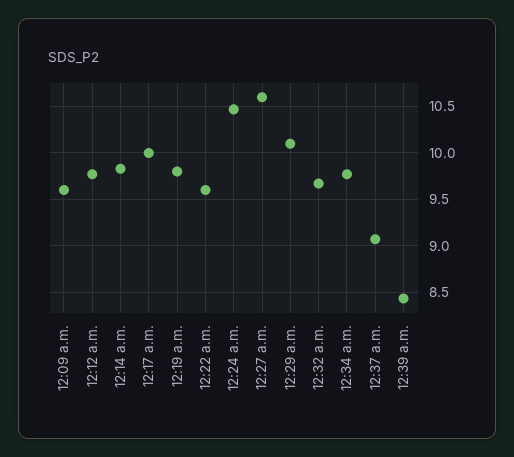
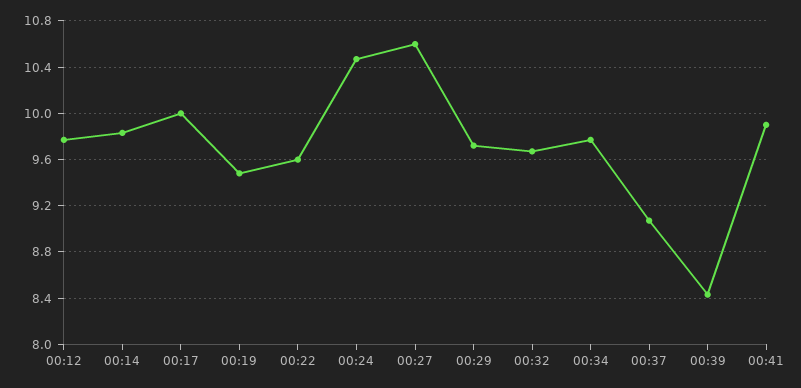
12:09 a.m.: 9.6 -> none
12:19 a.m.: 9.8 -> 9.5
12:29 a.m.: 10.1 -> 9.7
00:41: none -> 9.9

